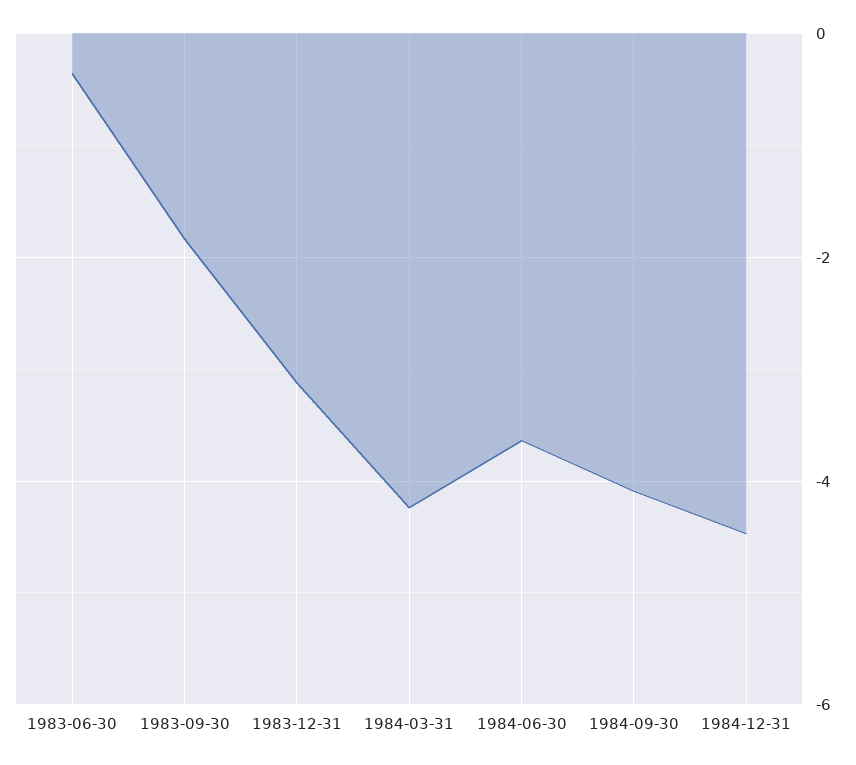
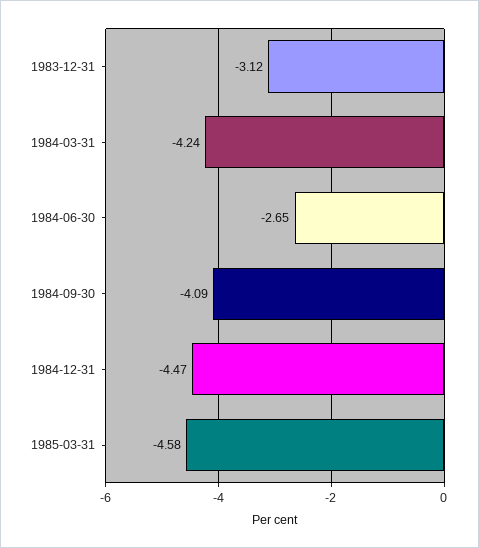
1983-06-30: -0.4 -> none
1983-09-30: -1.8 -> none
1984-06-30: -3.6 -> -2.65
1985-03-31: none -> -4.58

